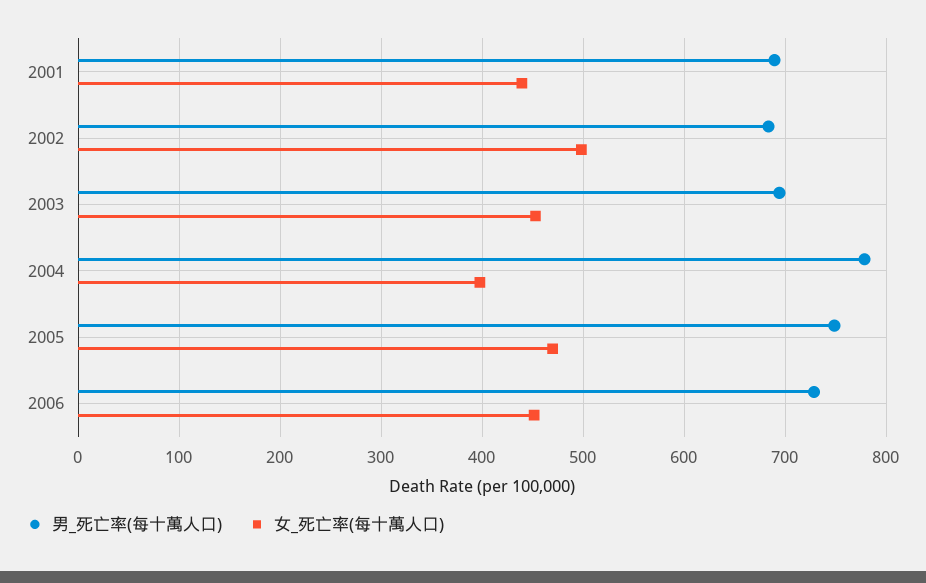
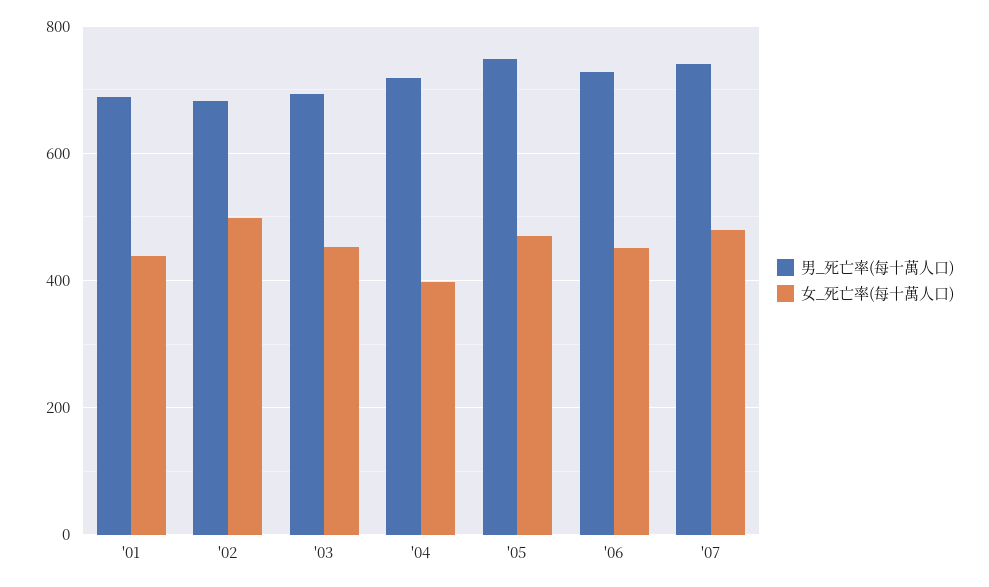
男_死亡率(每十萬人口), 2004: 780 -> 720
男_死亡率(每十萬人口), '07: none -> 740
女_死亡率(每十萬人口), '07: none -> 480

